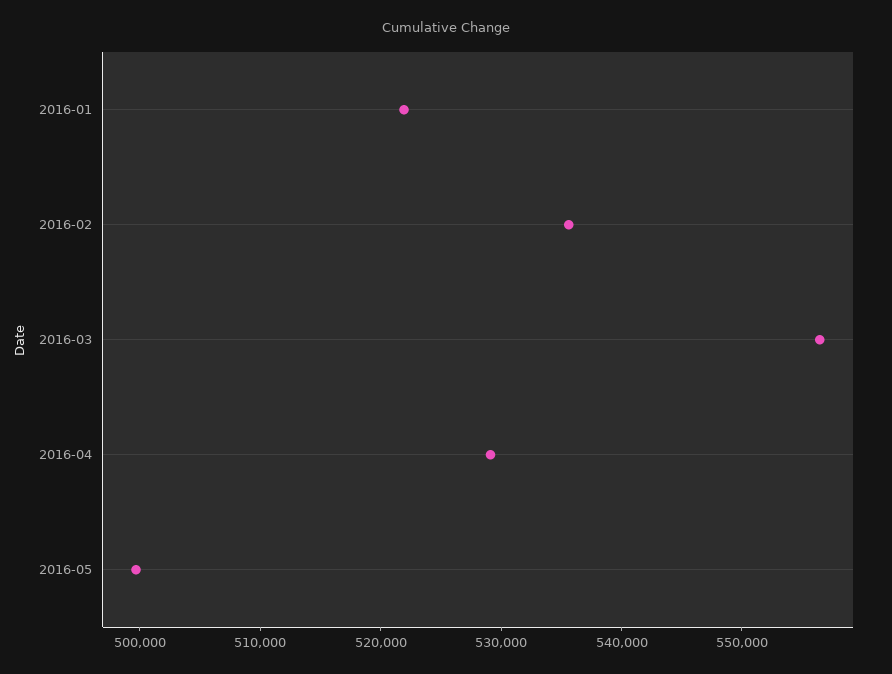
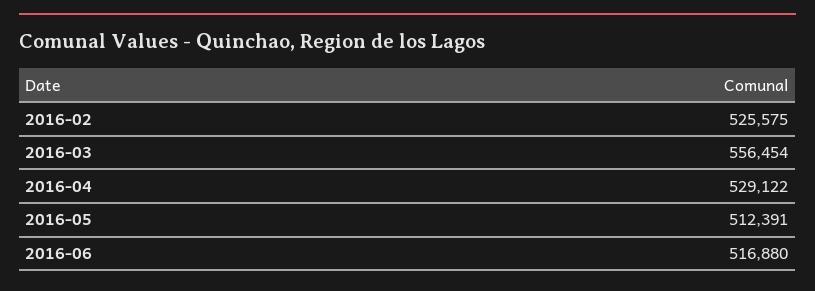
2016-01: 522000 -> none
2016-02: 536000 -> 525575
2016-05: 500000 -> 512391
2016-06: none -> 516880

